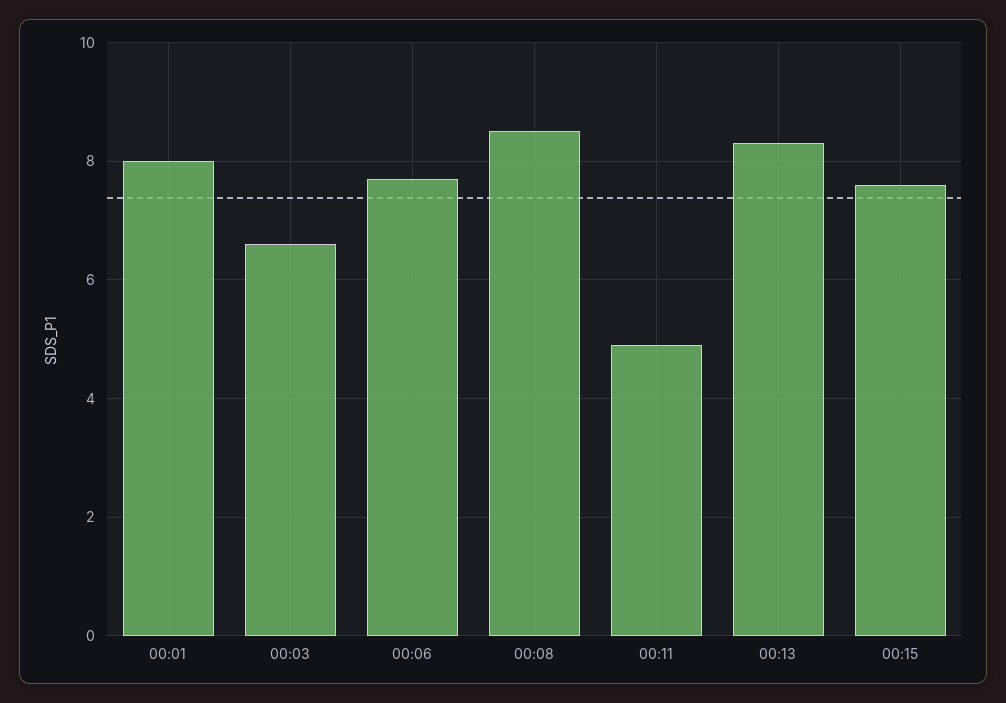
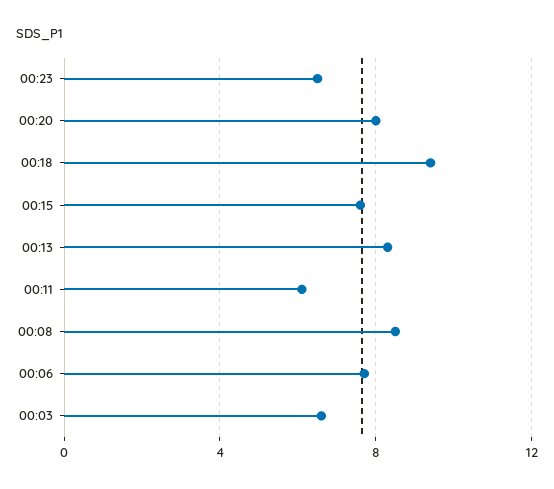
00:01: 8 -> none
00:11: 5 -> 6
00:23: none -> 6.5
00:20: none -> 8
00:18: none -> 9.5

